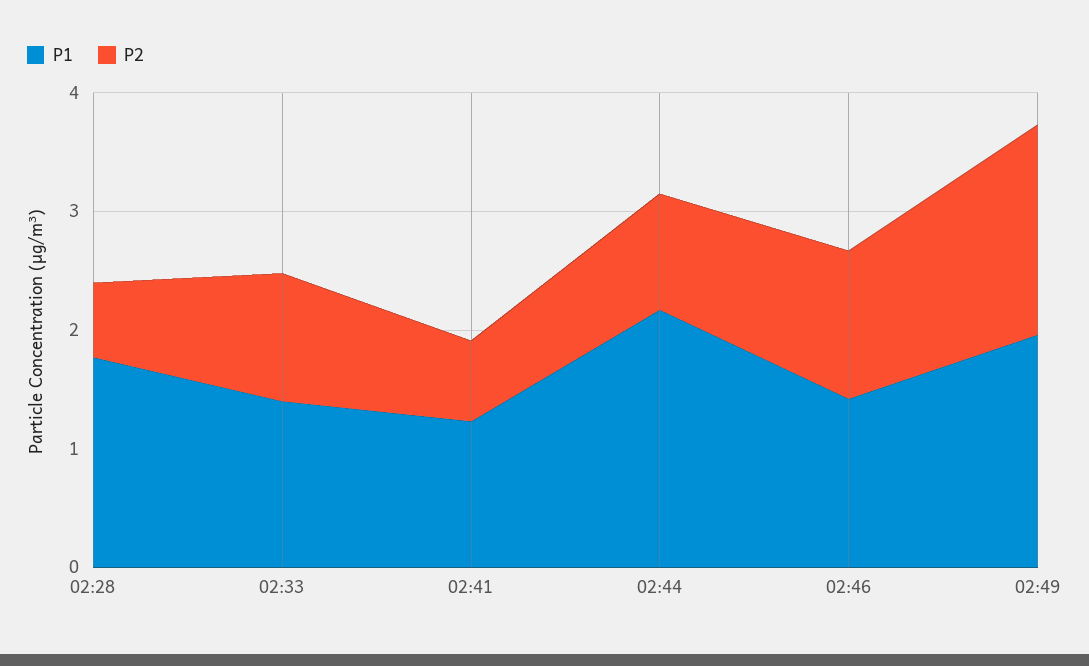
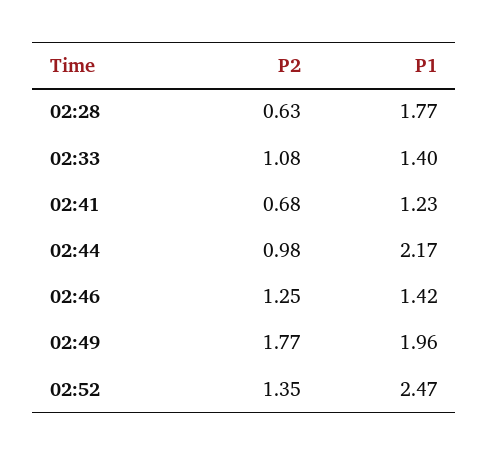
P2, 02:52: none -> 1.35
P1, 02:52: none -> 2.47

